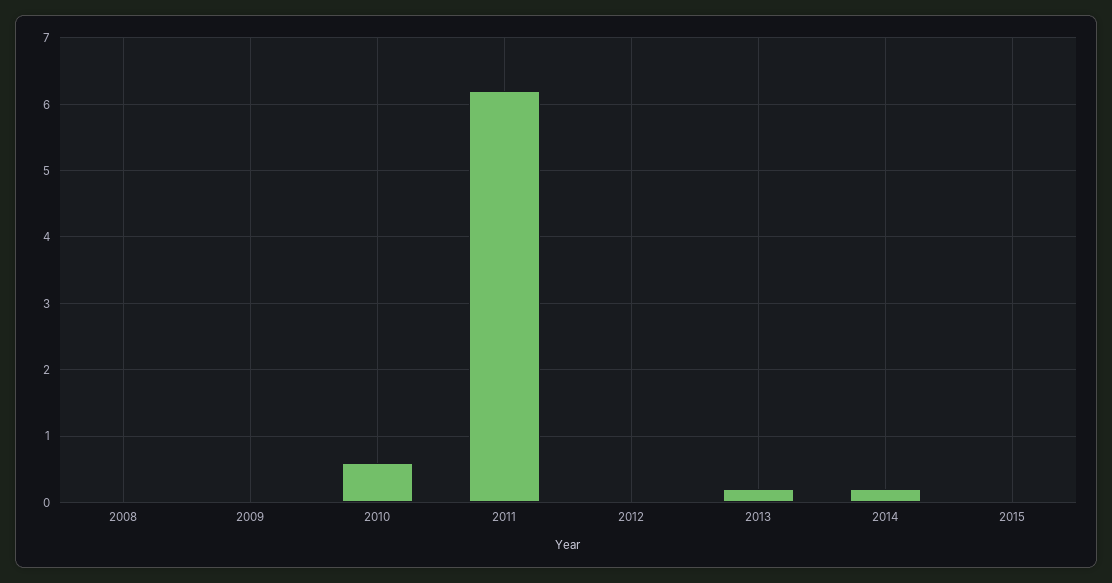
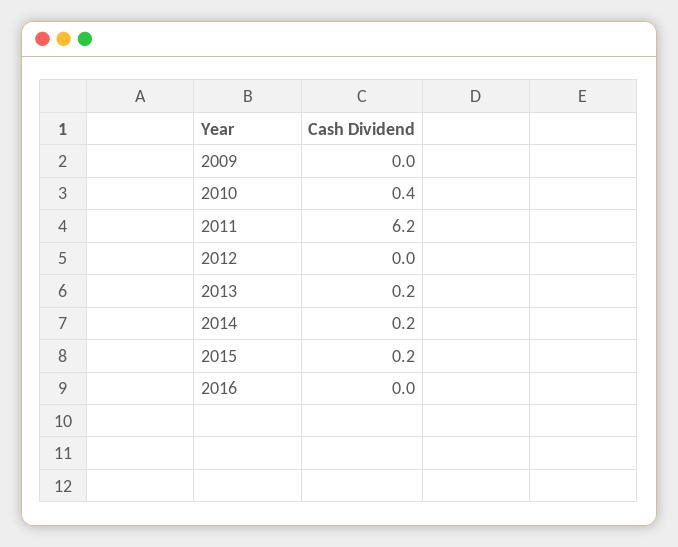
2008: 0 -> none
2010: 0.6 -> 0.4
2015: 0 -> 0.2
2016: none -> 0

